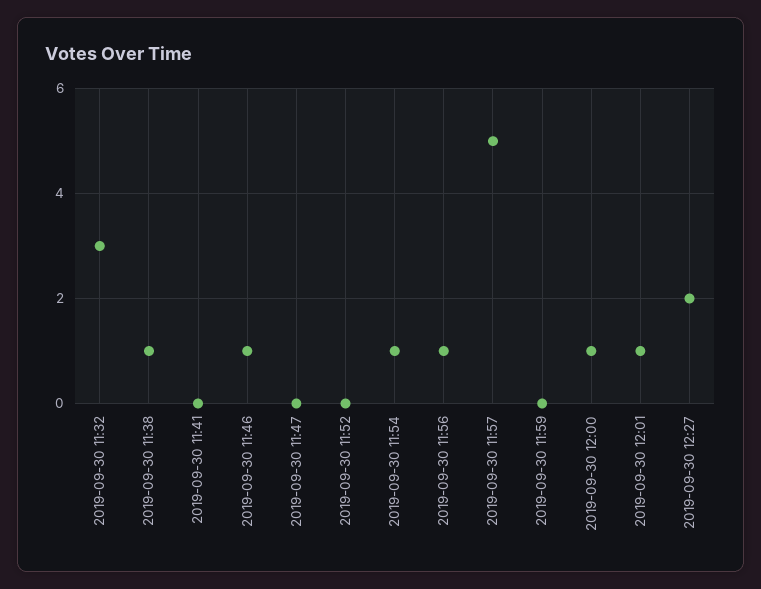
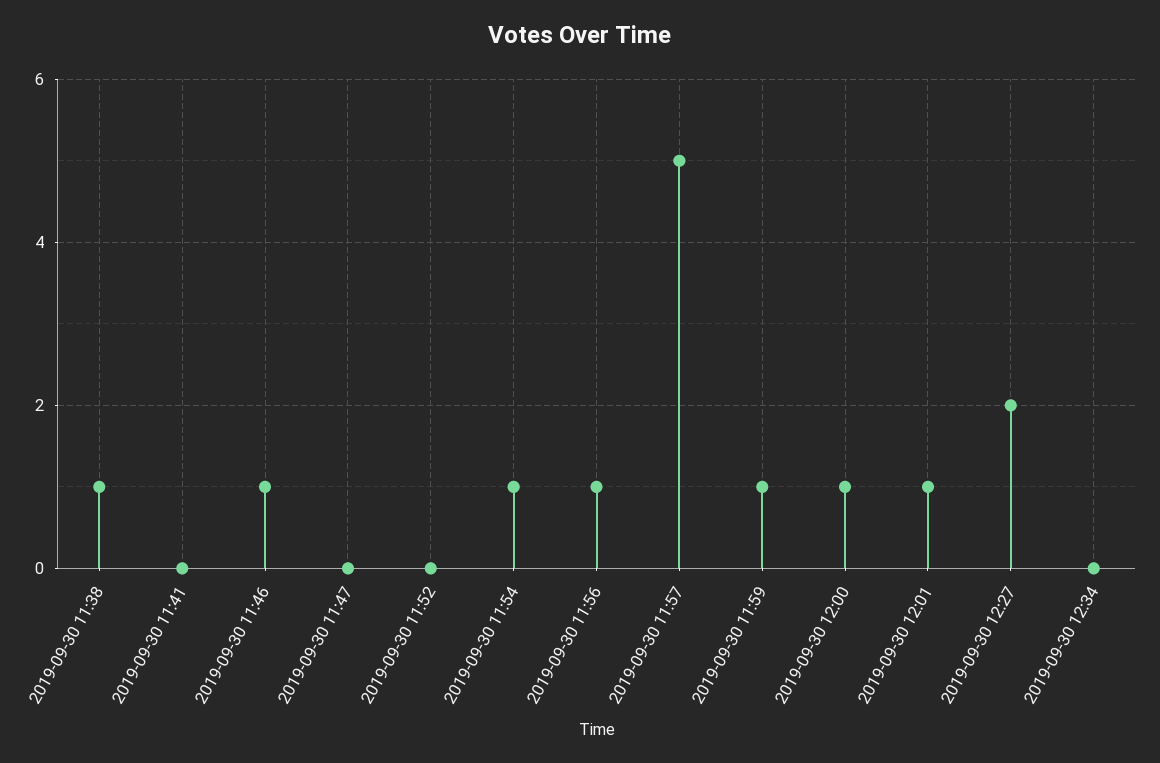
2019-09-30 11:32: 3 -> none
2019-09-30 11:59: 0 -> 1
2019-09-30 12:34: none -> 0

